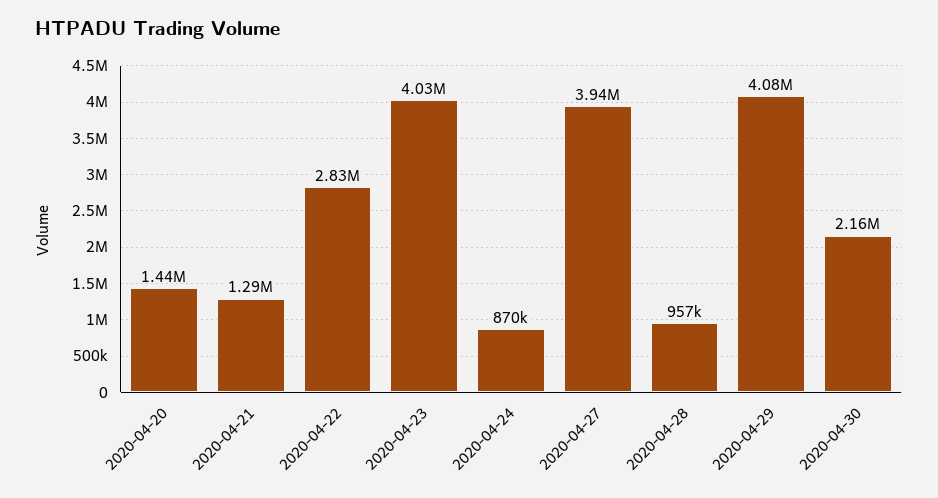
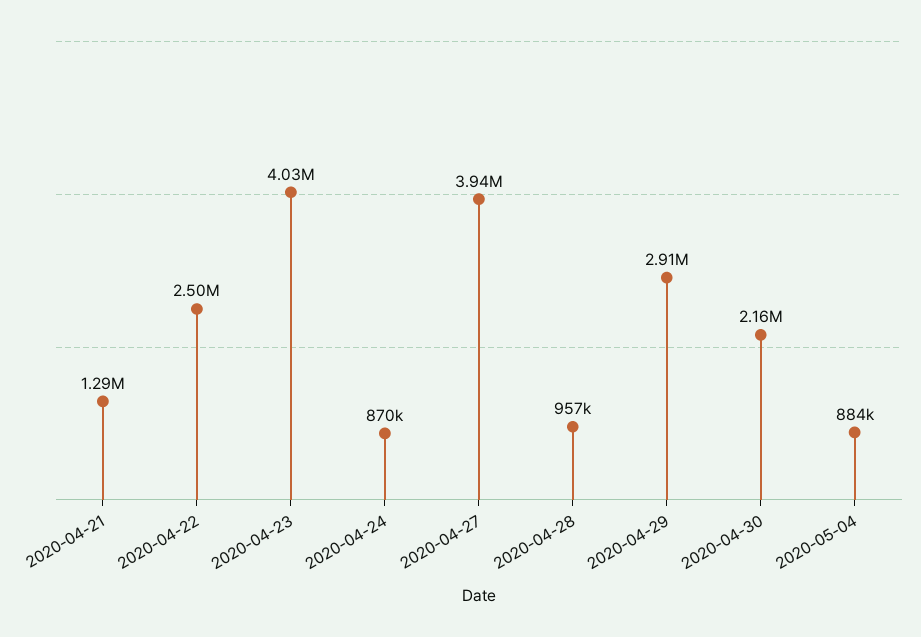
2020-04-20: 1440000 -> none
2020-04-22: 2830000 -> 2500000
2020-04-29: 4080000 -> 2910000
2020-05-04: none -> 884000

